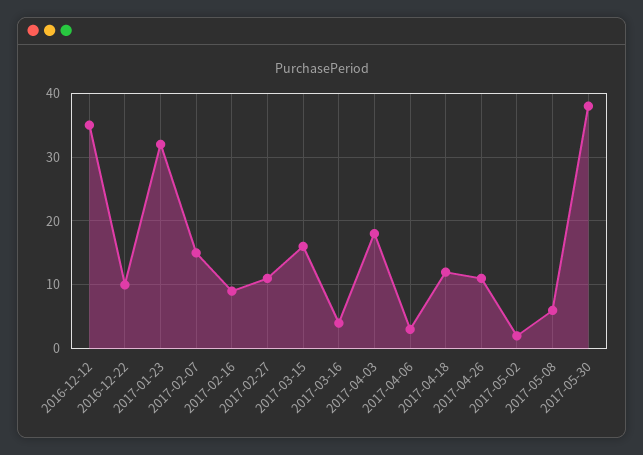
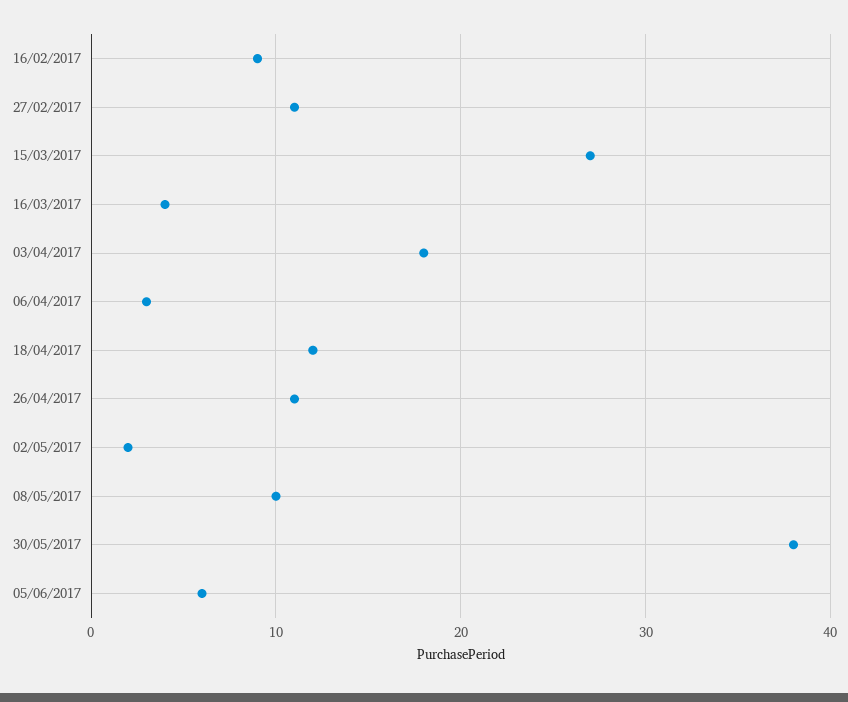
2016-12-12: 35 -> none
2016-12-22: 10 -> none
2017-01-23: 32 -> none
2017-02-07: 15 -> none
2017-03-15: 16 -> 27
2017-05-08: 6 -> 10
05/06/2017: none -> 6

